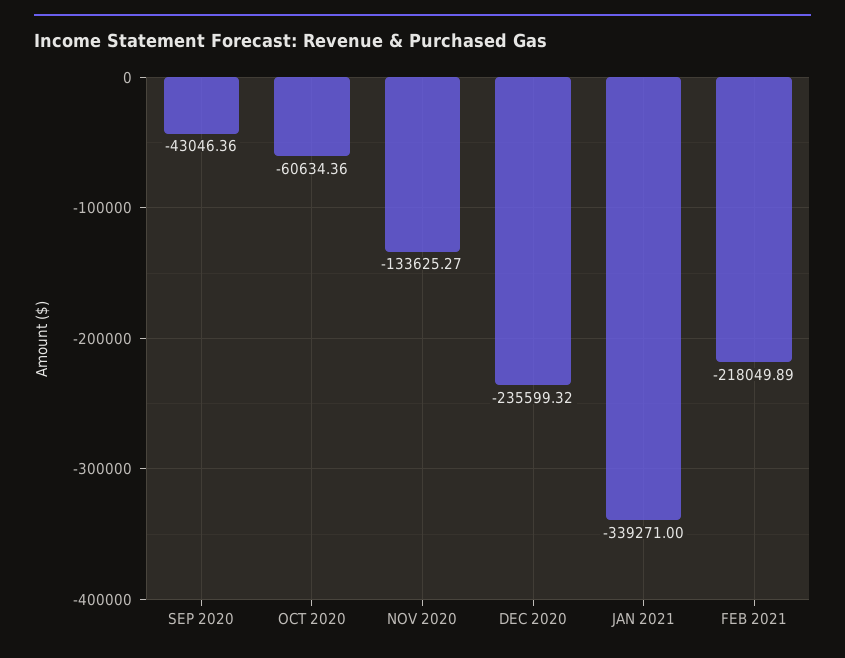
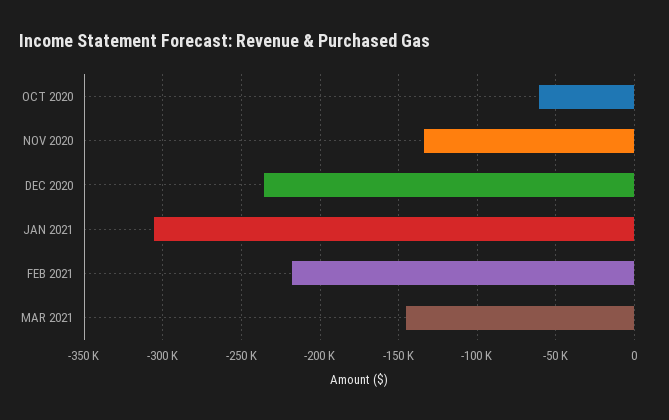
SEP 2020: -43046.36 -> none
JAN 2021: -339271 -> -305000
MAR 2021: none -> -145000

